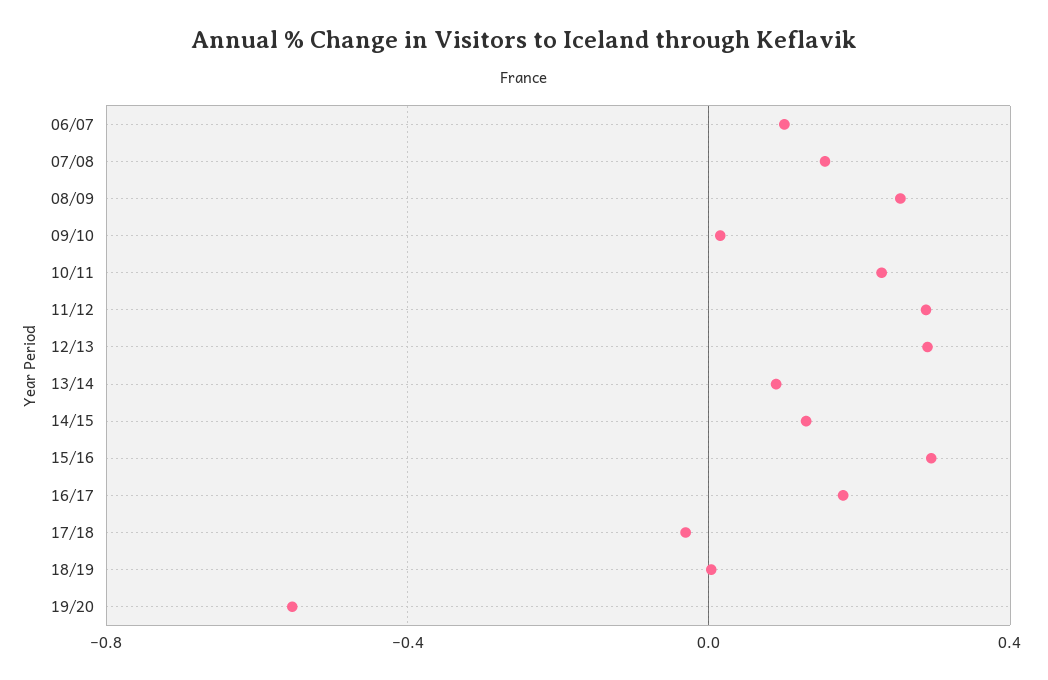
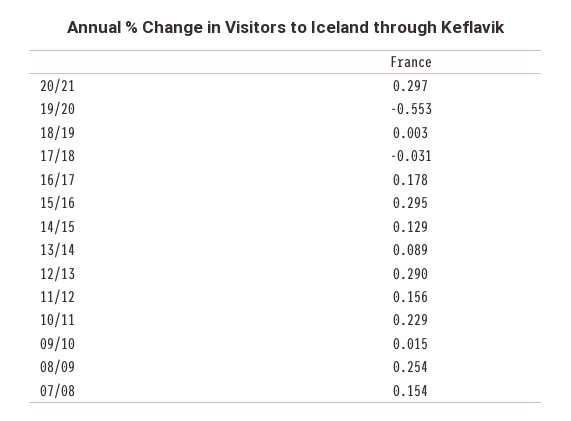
06/07: 0.1 -> none
11/12: 0.3 -> 0.156
20/21: none -> 0.297

